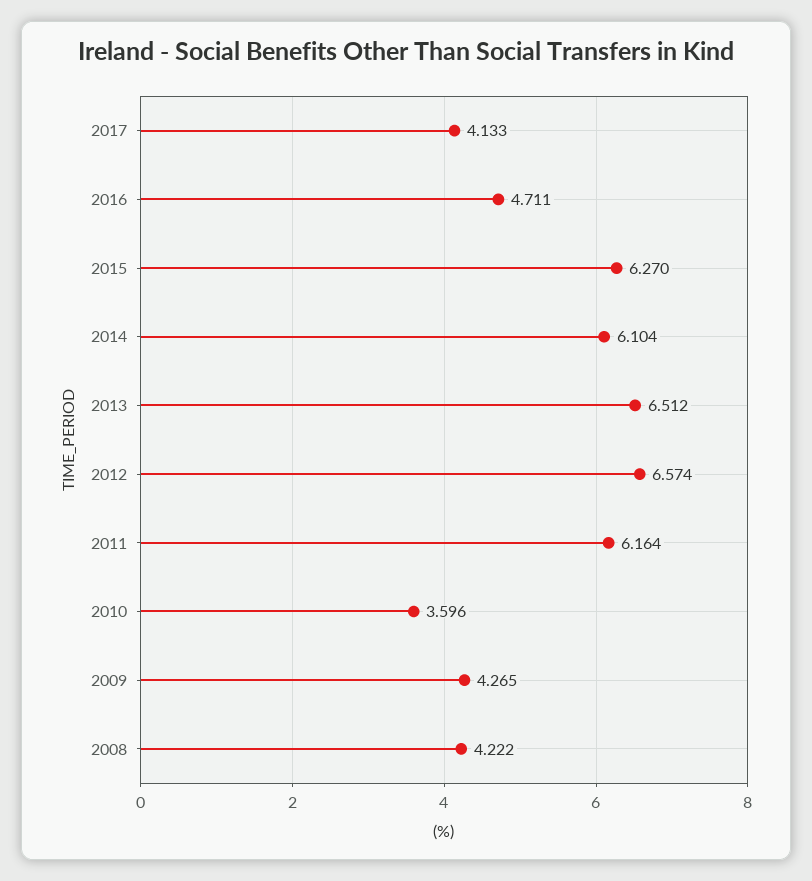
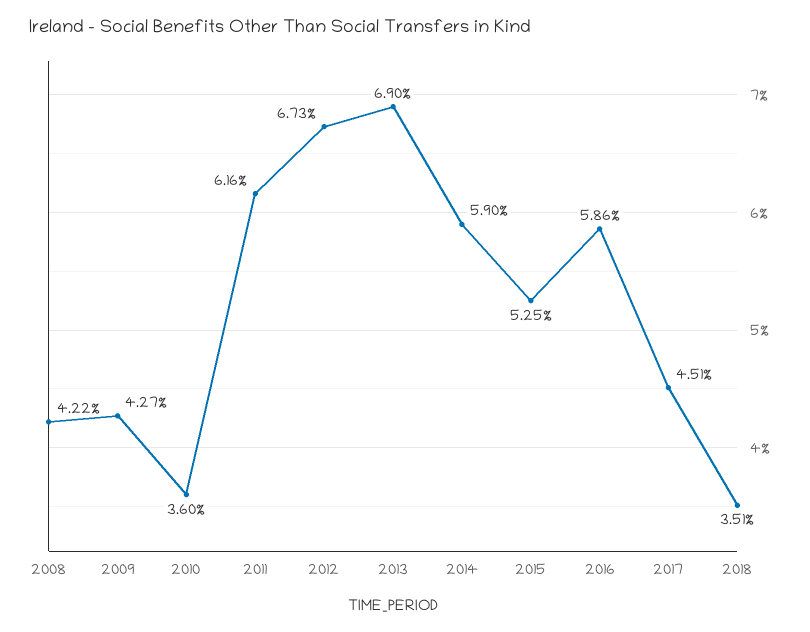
2017: 4.133 -> 4.51
2016: 4.711 -> 5.86
2015: 6.27 -> 5.25
2014: 6.104 -> 5.9
2013: 6.512 -> 6.9
2012: 6.574 -> 6.73
2018: none -> 3.51

